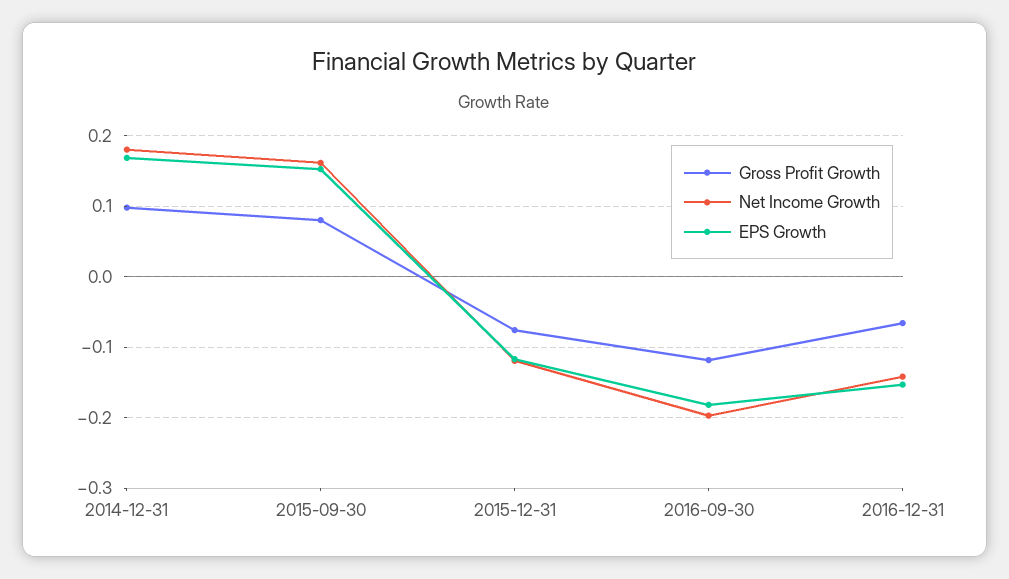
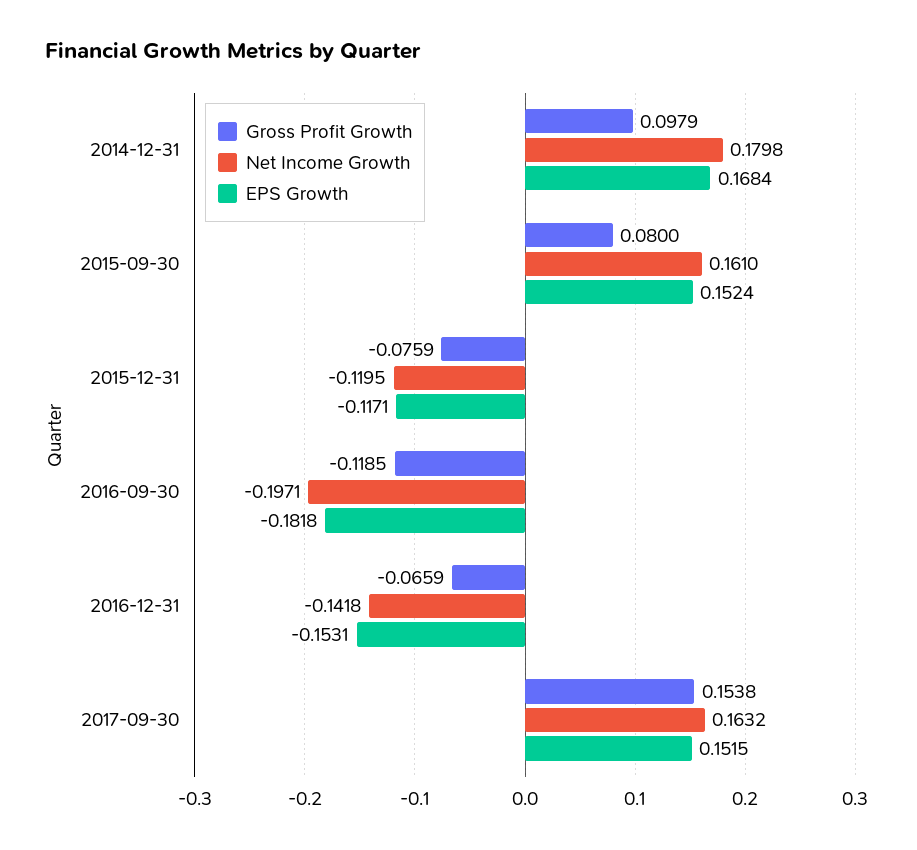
Gross Profit Growth, 2017-09-30: none -> 0.1538
Net Income Growth, 2017-09-30: none -> 0.1632
EPS Growth, 2017-09-30: none -> 0.1515

